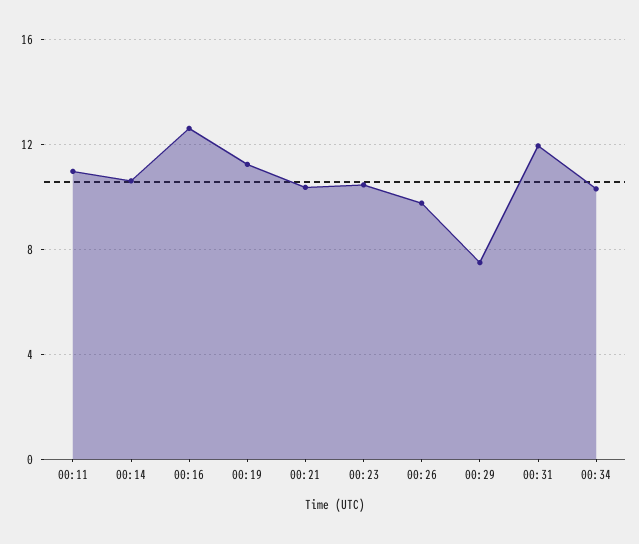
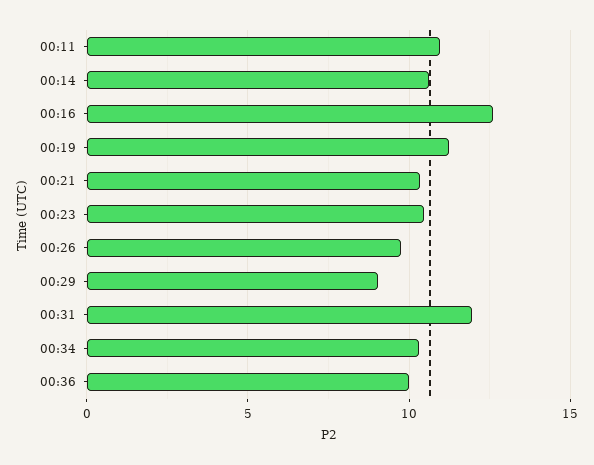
00:29: 7.5 -> 9
00:36: none -> 10

